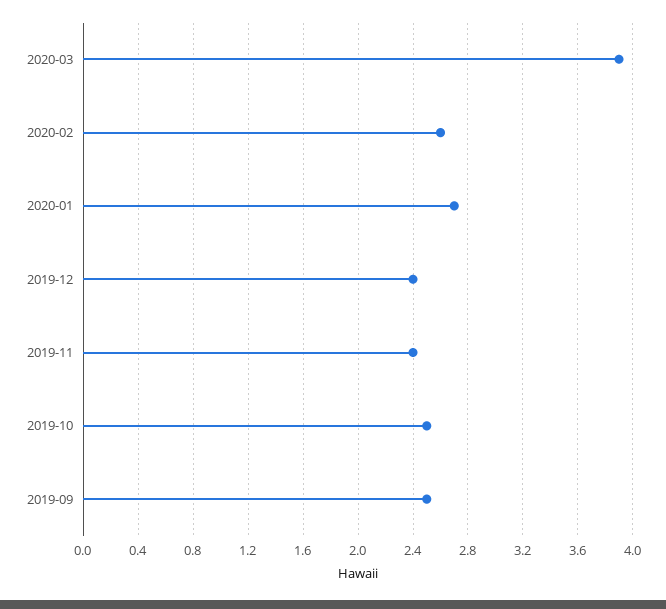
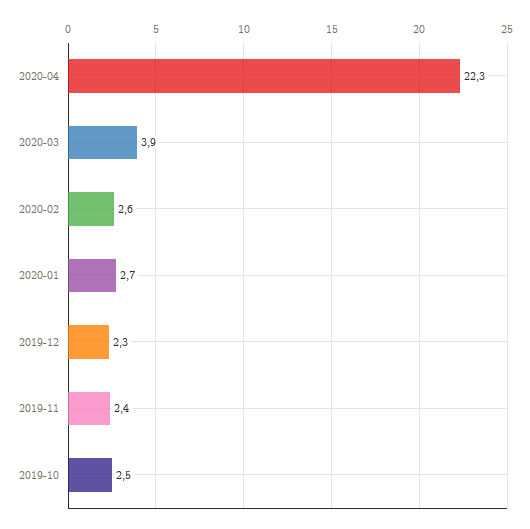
2019-12: 2.4 -> 2.3
2019-09: 2.5 -> none
2020-04: none -> 22.3

